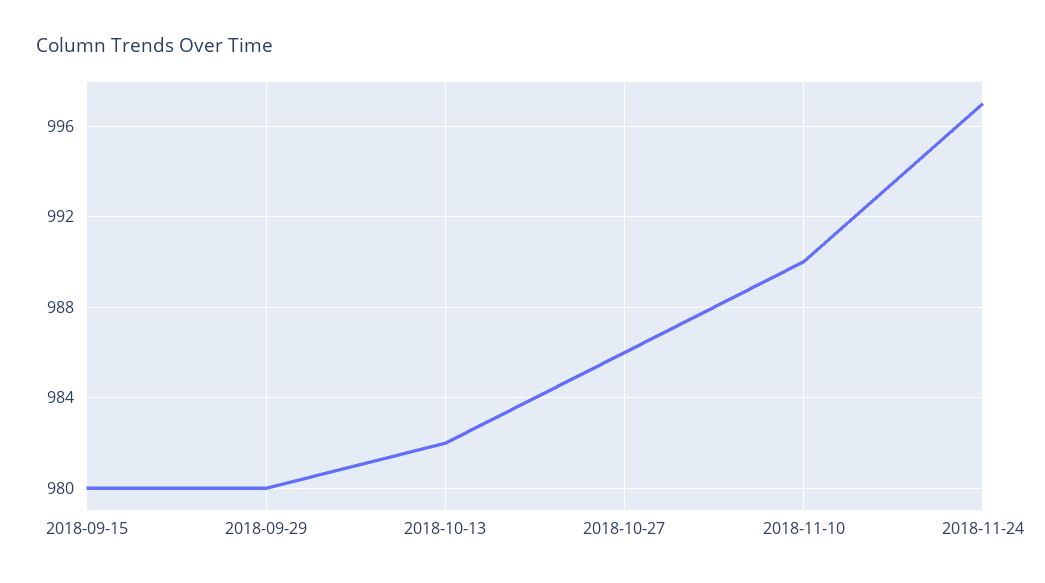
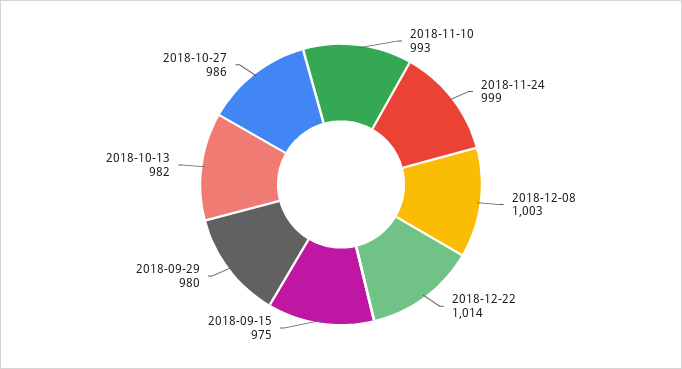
2018-09-15: 980 -> 975
2018-11-10: 990 -> 993
2018-11-24: 997 -> 999
2018-12-08: none -> 1003
2018-12-22: none -> 1014

